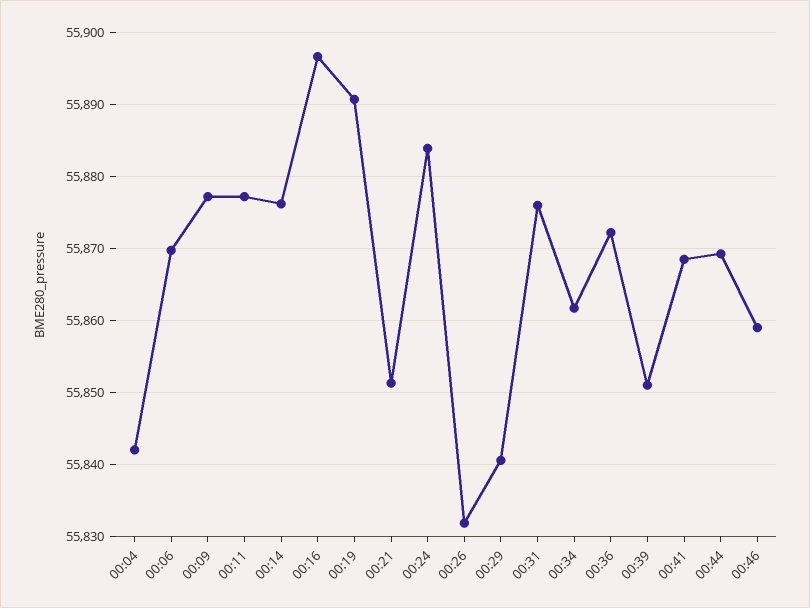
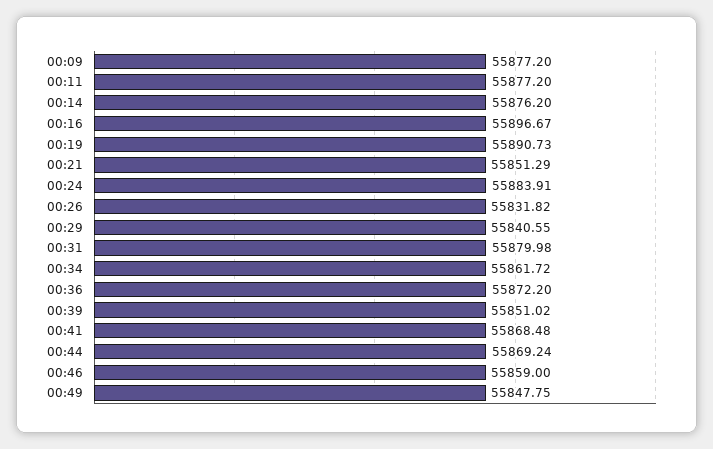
00:04: 55842 -> none
00:06: 55870 -> none
00:31: 55876 -> 55879.98
00:49: none -> 55847.75

